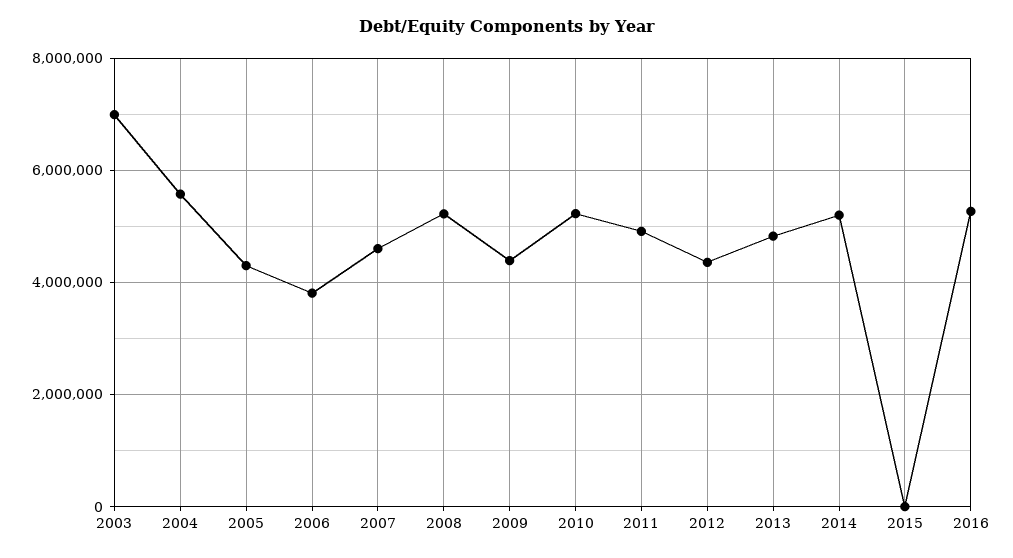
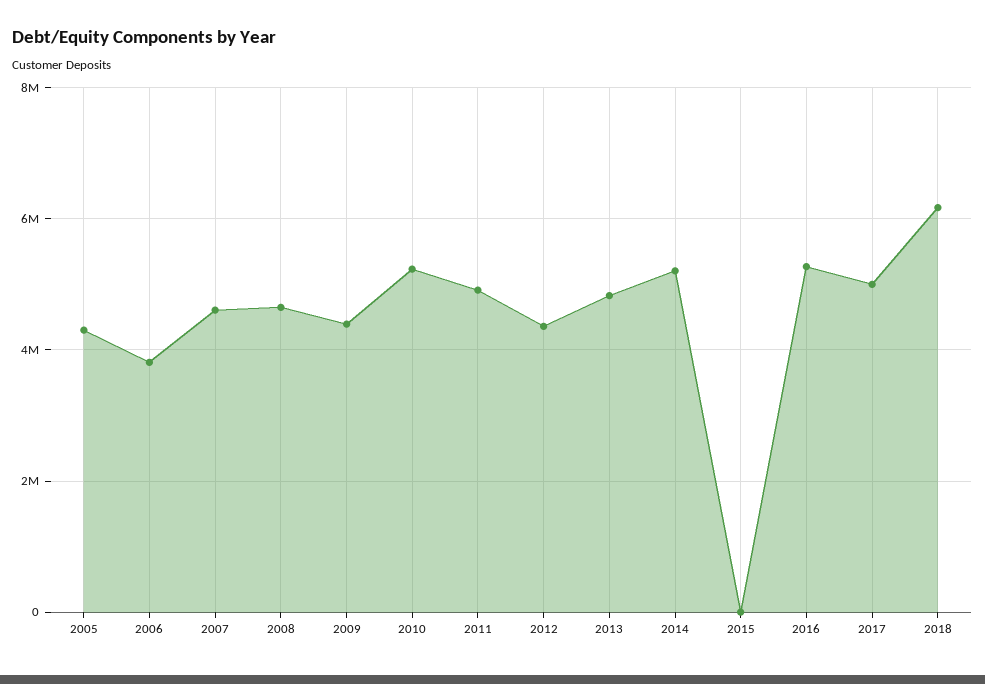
2003: 7000000 -> none
2004: 5600000 -> none
2008: 5200000 -> 4600000
2017: none -> 5000000
2018: none -> 6200000

